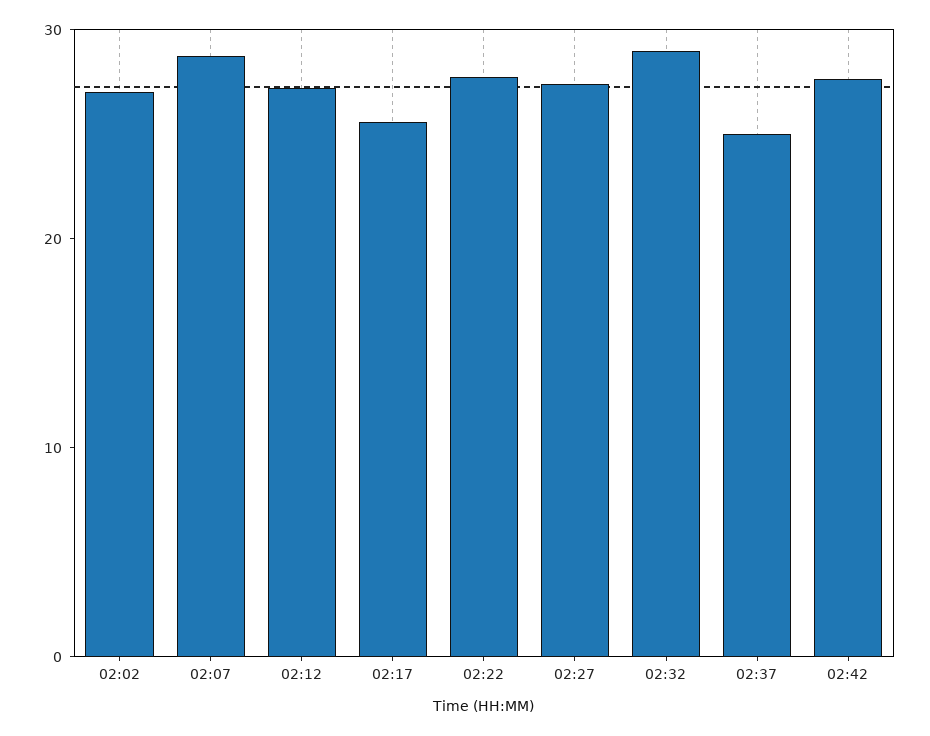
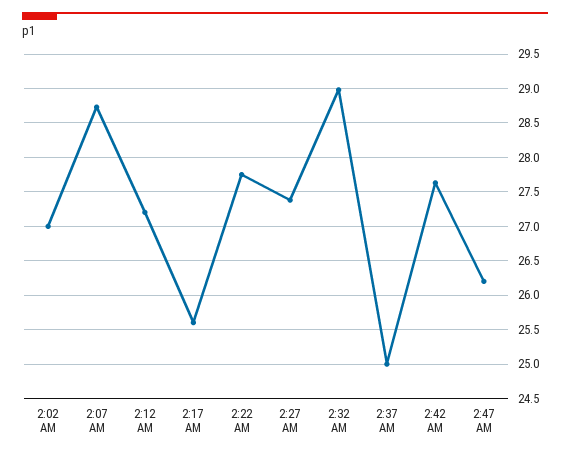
2:47 AM: none -> 26.2

